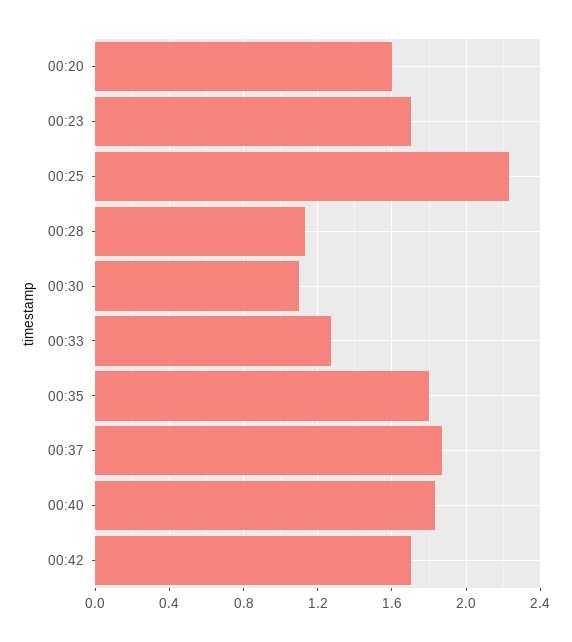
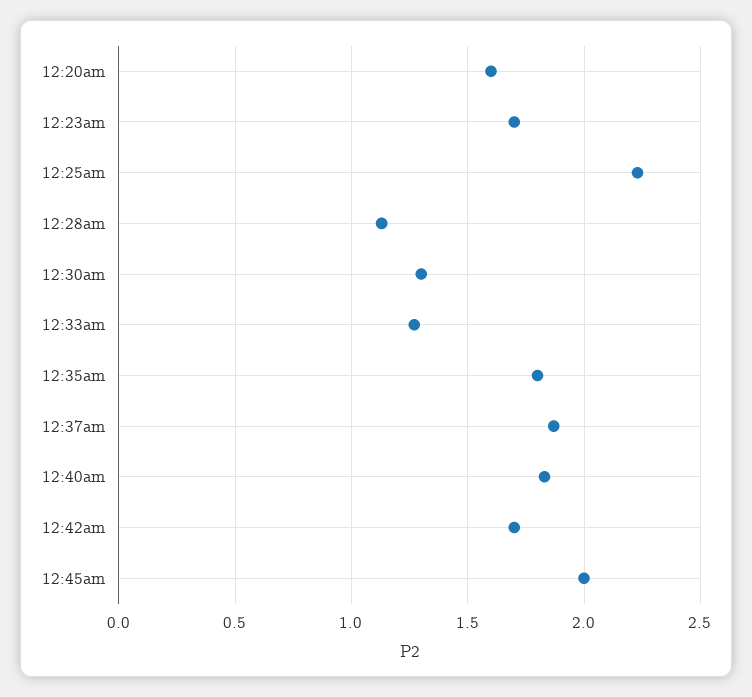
00:30: 1.1 -> 1.3
12:45am: none -> 2

